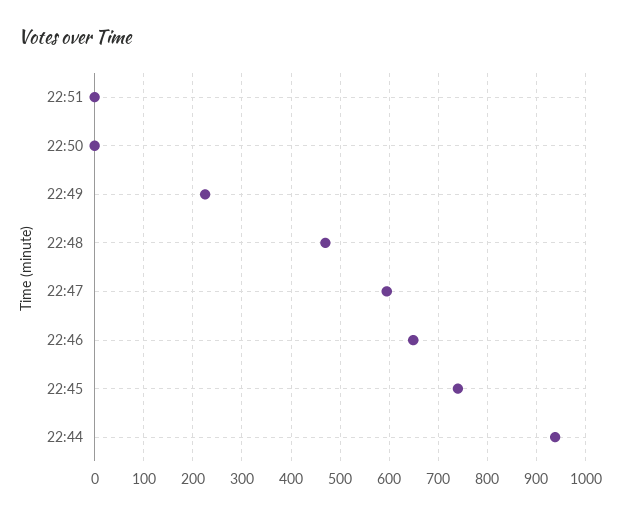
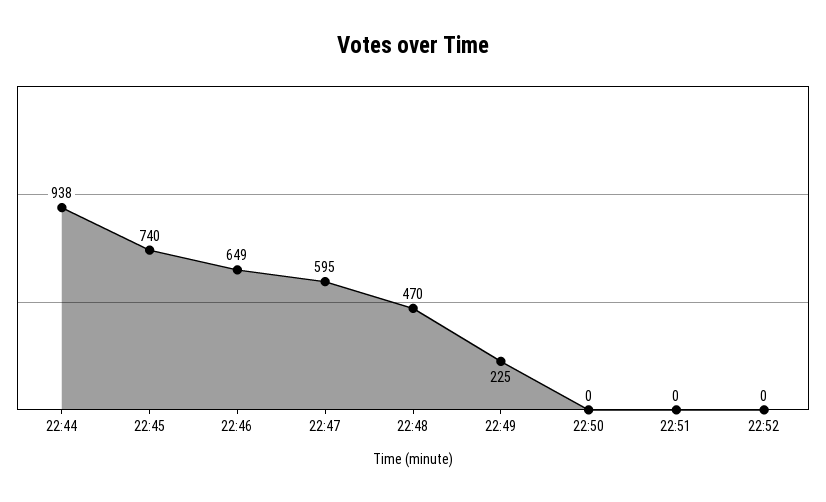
22:52: none -> 0

